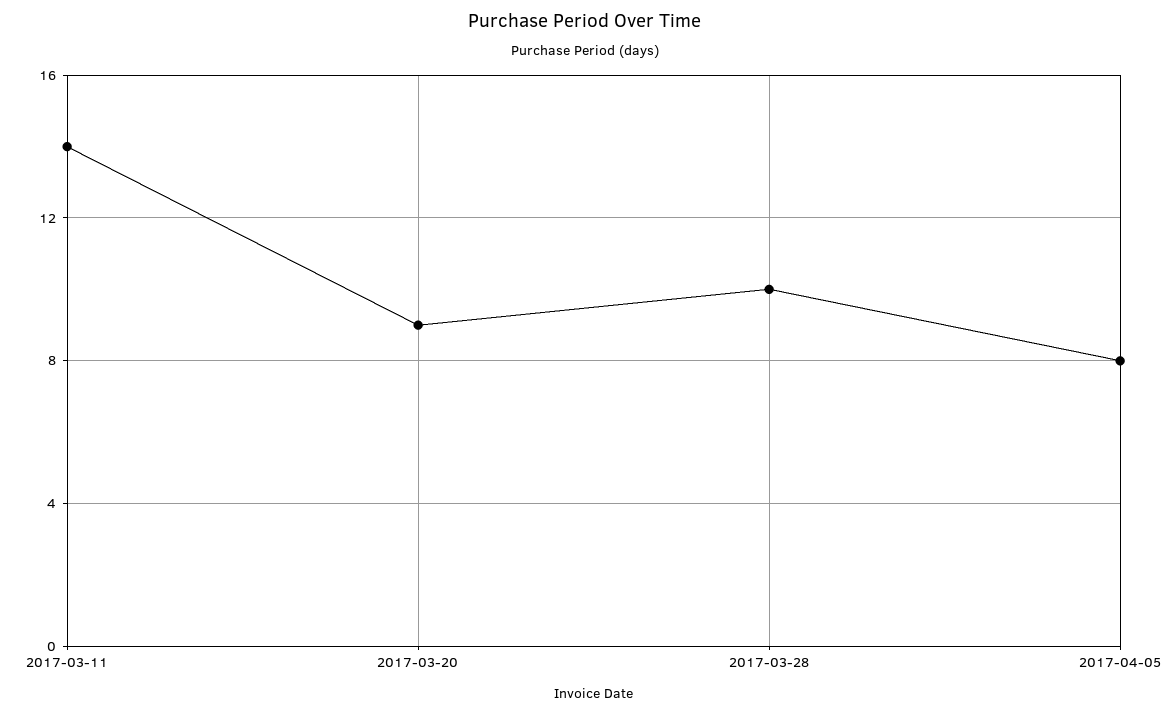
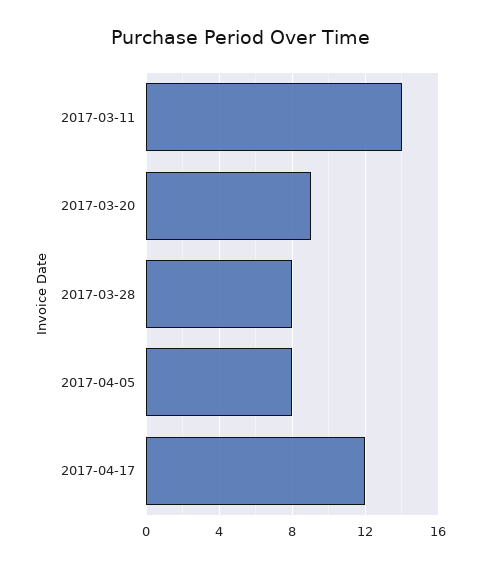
2017-03-28: 10 -> 8
2017-04-17: none -> 12

